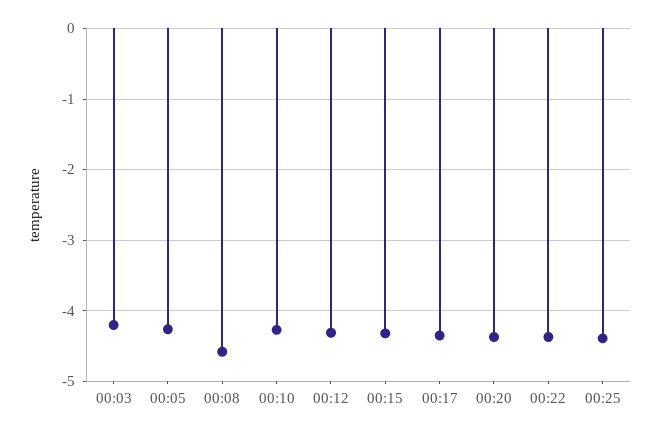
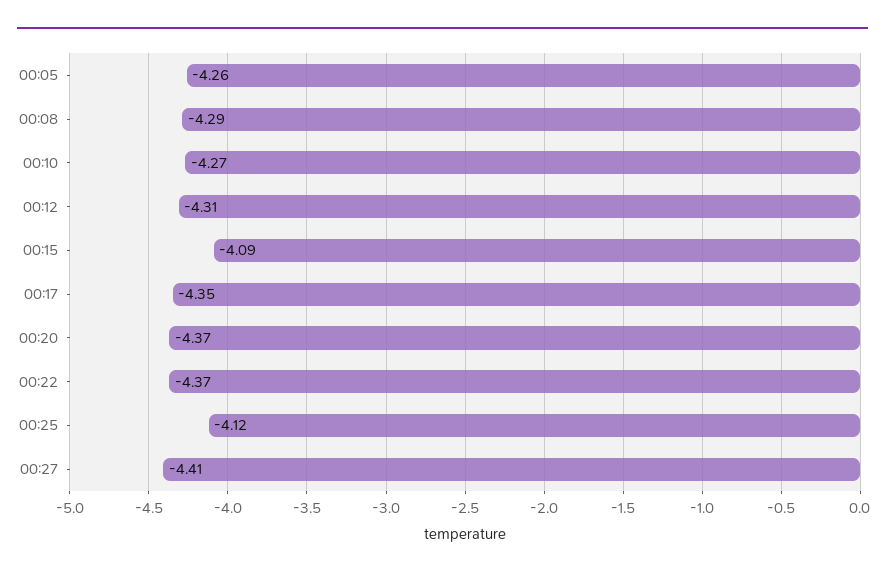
00:03: -4.2 -> none
00:08: -4.6 -> -4.29
00:15: -4.3 -> -4.09
00:25: -4.4 -> -4.12
00:27: none -> -4.41

